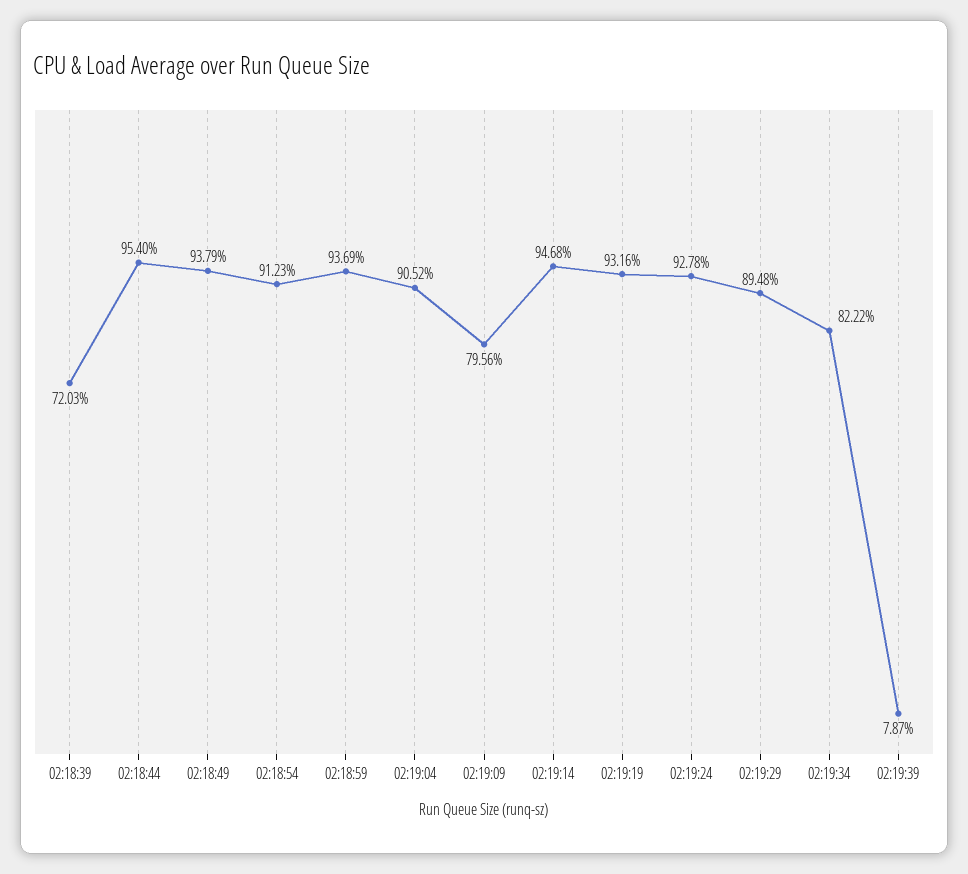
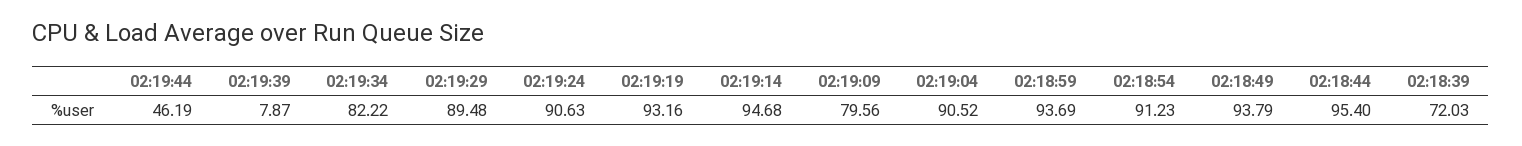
02:19:24: 92.78 -> 90.63
02:19:44: none -> 46.19

